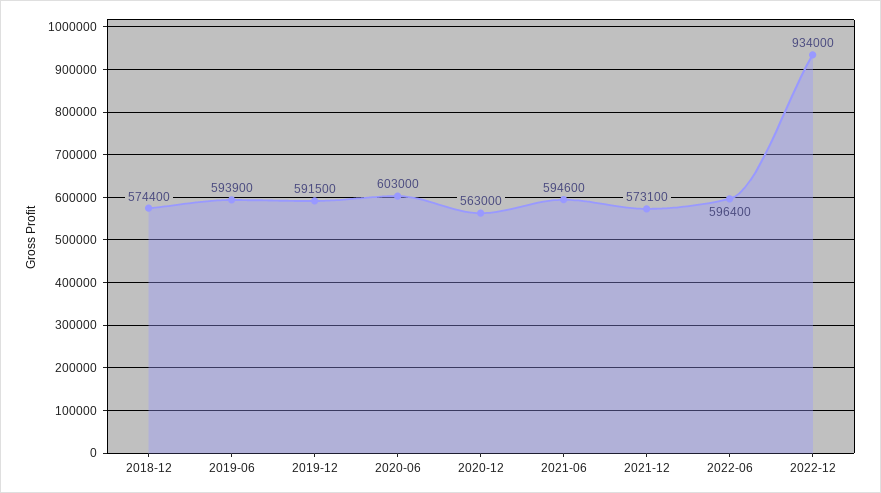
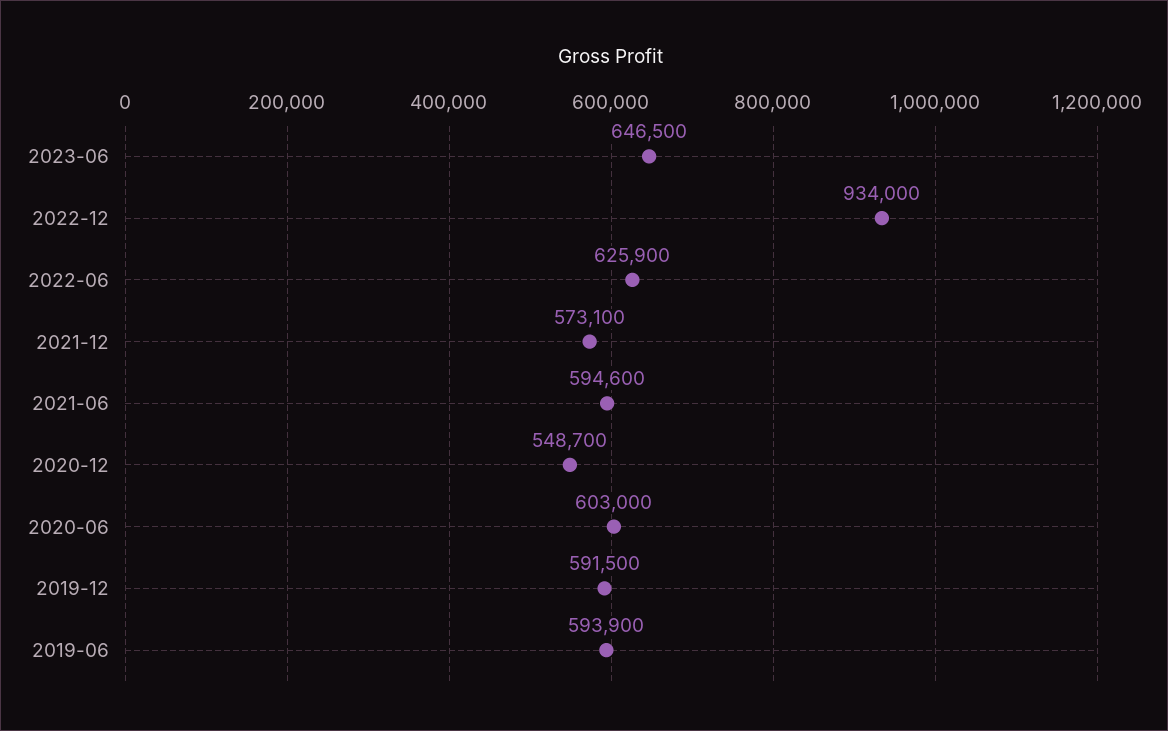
2018-12: 574400 -> none
2020-12: 563000 -> 548700
2022-06: 596400 -> 625900
2023-06: none -> 646500

